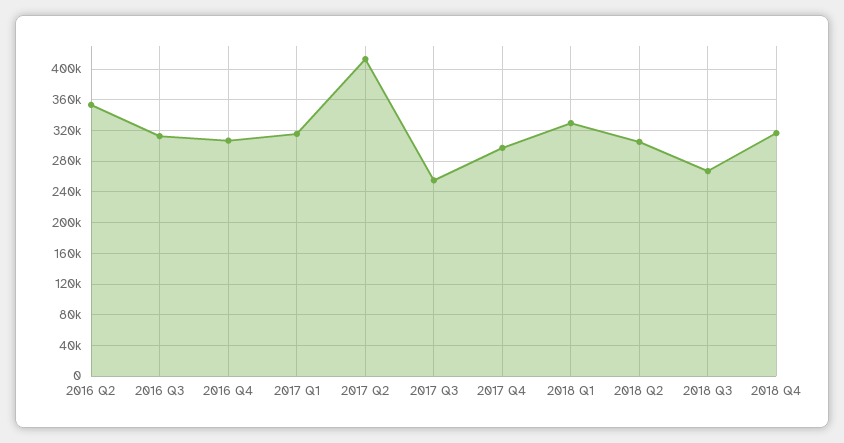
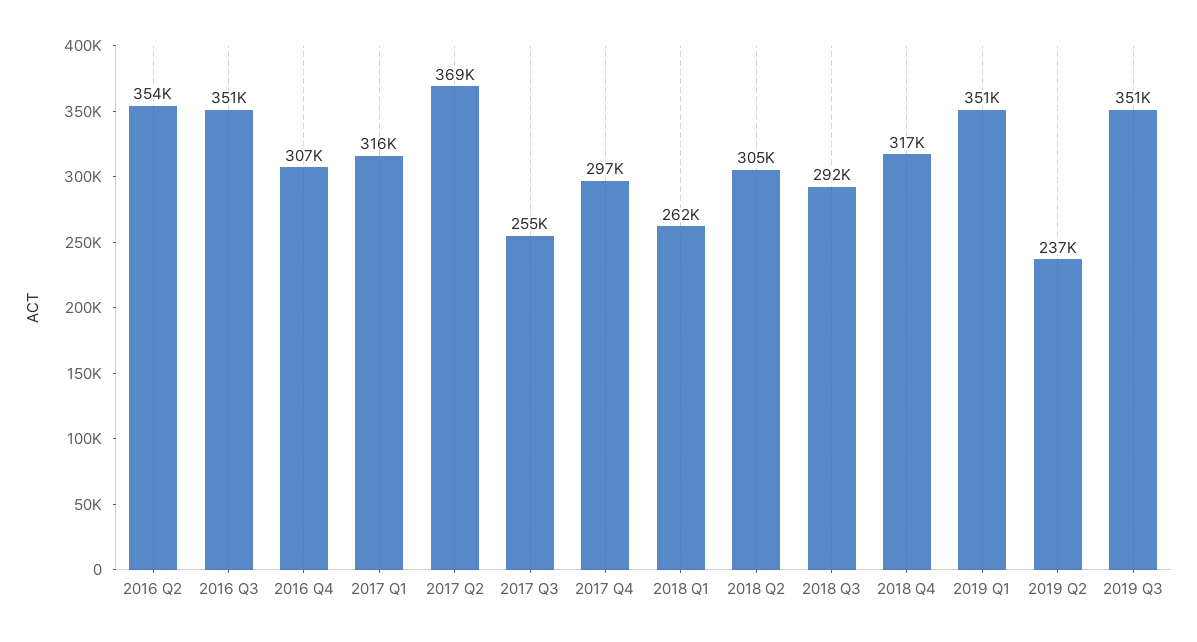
2016 Q3: 310000 -> 351000
2017 Q2: 410000 -> 369000
2018 Q1: 330000 -> 262000
2018 Q3: 270000 -> 292000
2019 Q1: none -> 351000
2019 Q2: none -> 237000
2019 Q3: none -> 351000

